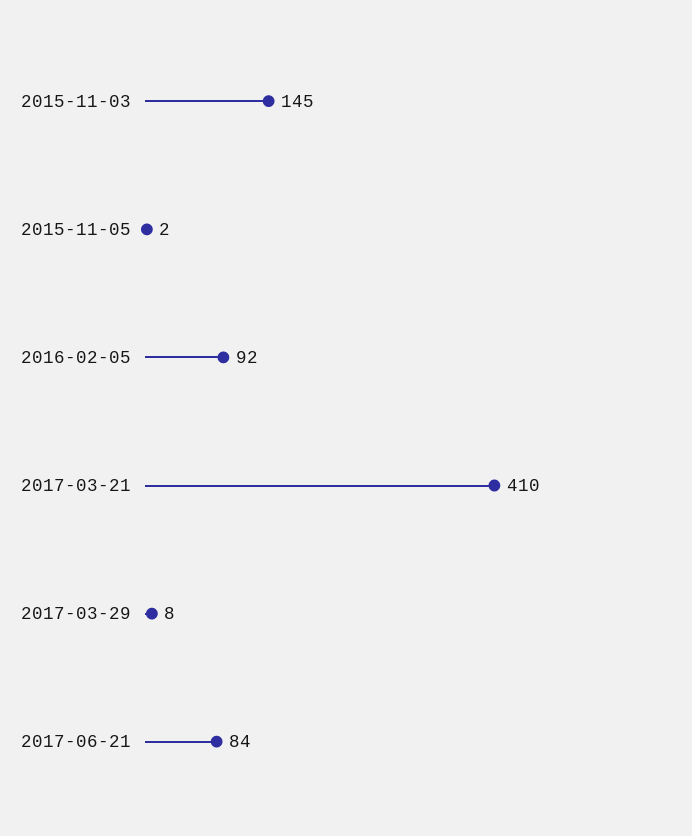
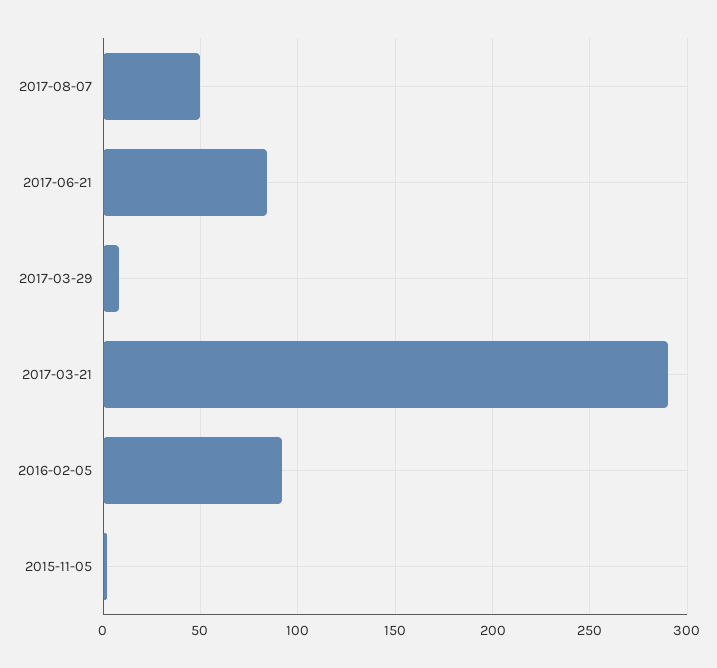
2015-11-03: 145 -> none
2017-03-21: 410 -> 290
2017-08-07: none -> 50

